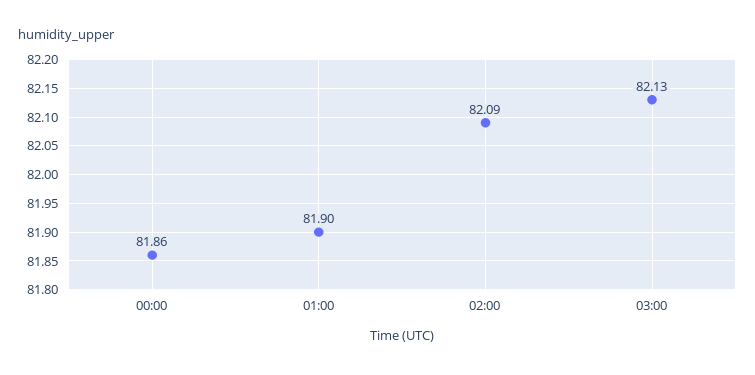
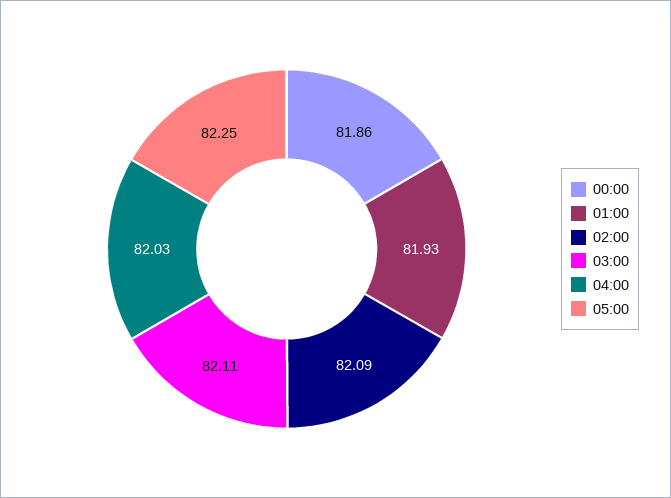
01:00: 81.9 -> 81.93
03:00: 82.13 -> 82.11
04:00: none -> 82.03
05:00: none -> 82.25

